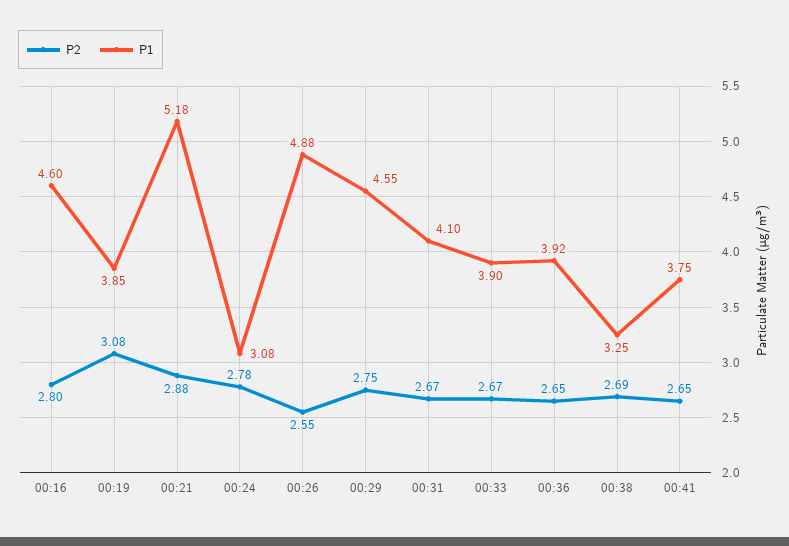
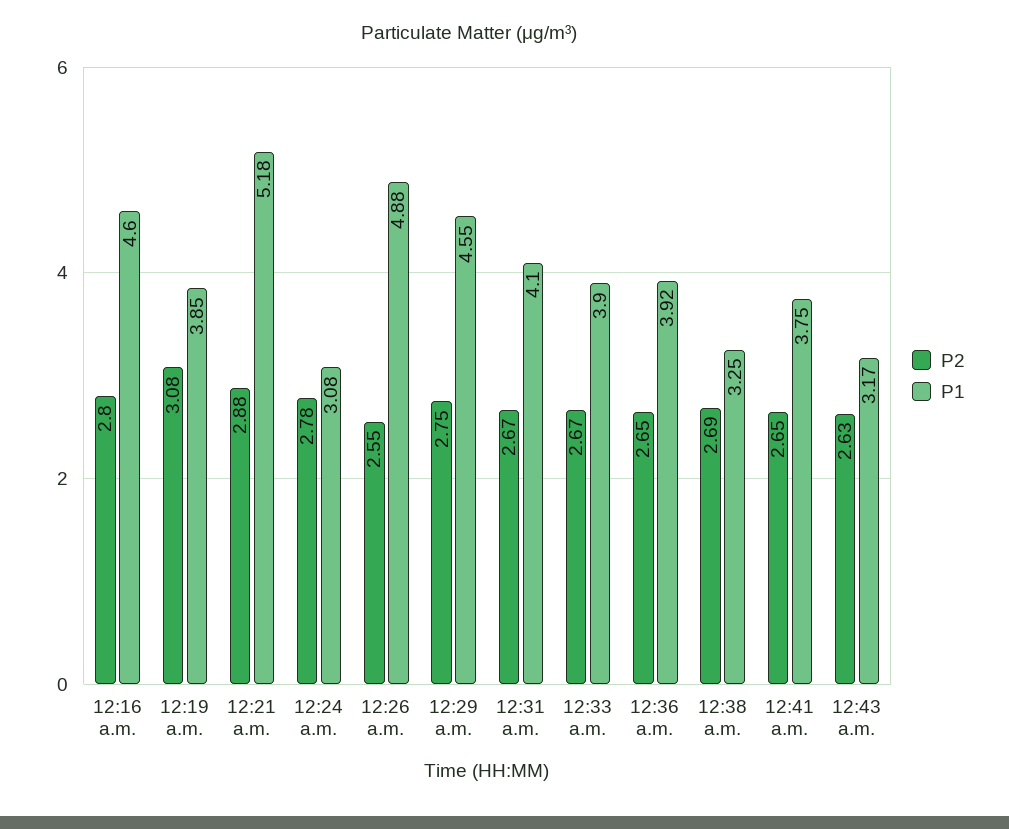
P2, 12:43 a.m.: none -> 2.63
P1, 12:43 a.m.: none -> 3.17

